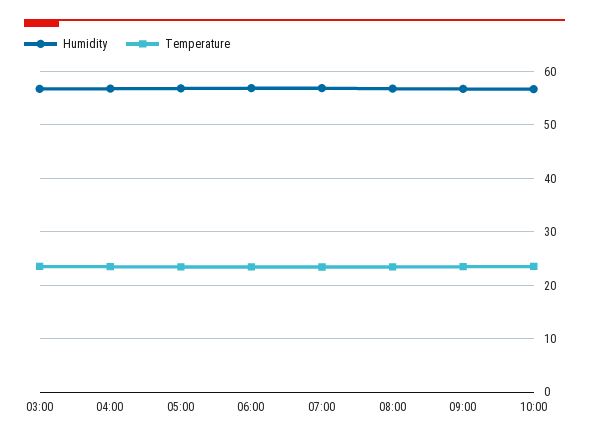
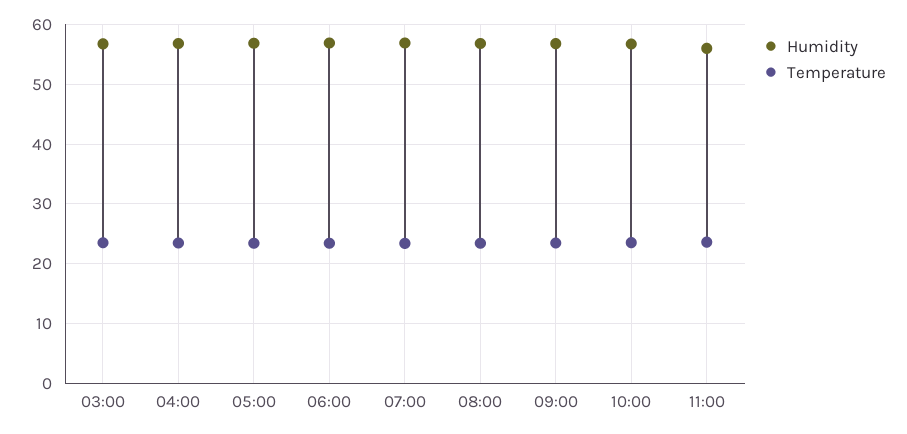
Humidity, 11:00: none -> 56
Temperature, 11:00: none -> 24

